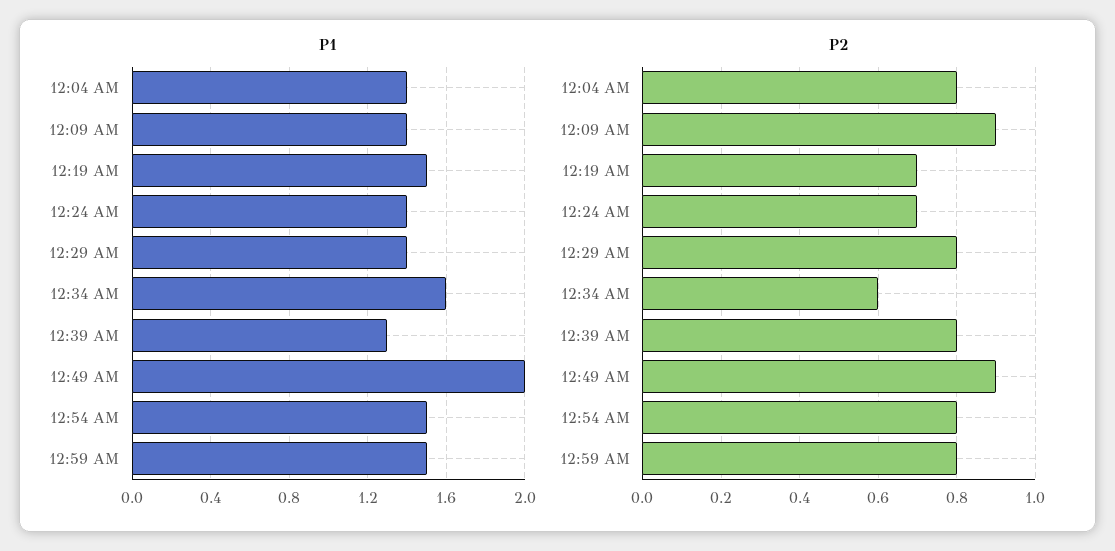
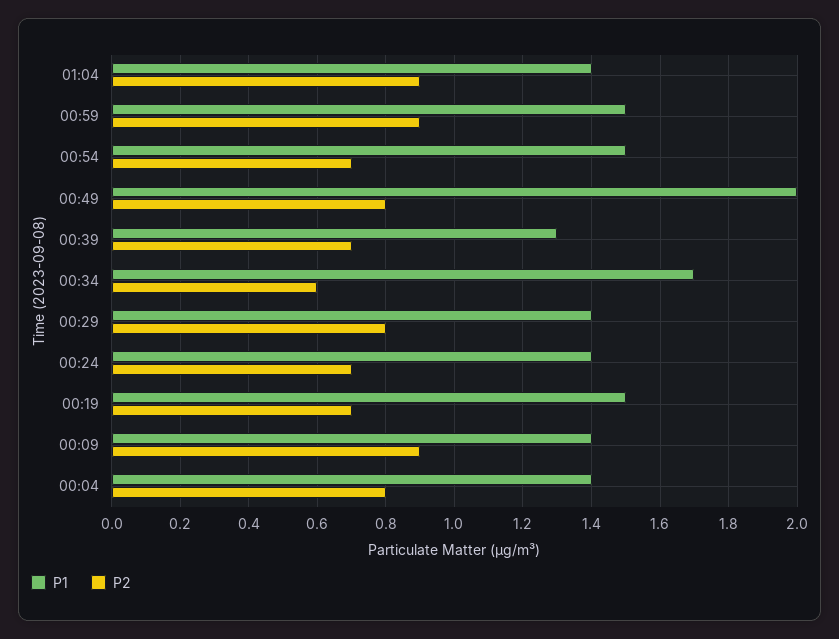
P1, 12:34 AM: 1.6 -> 1.7
P2, 12:39 AM: 0.8 -> 0.7
P2, 12:49 AM: 0.9 -> 0.8
P2, 12:54 AM: 0.8 -> 0.7
P2, 12:59 AM: 0.8 -> 0.9
P1, 01:04: none -> 1.4
P2, 01:04: none -> 0.9

